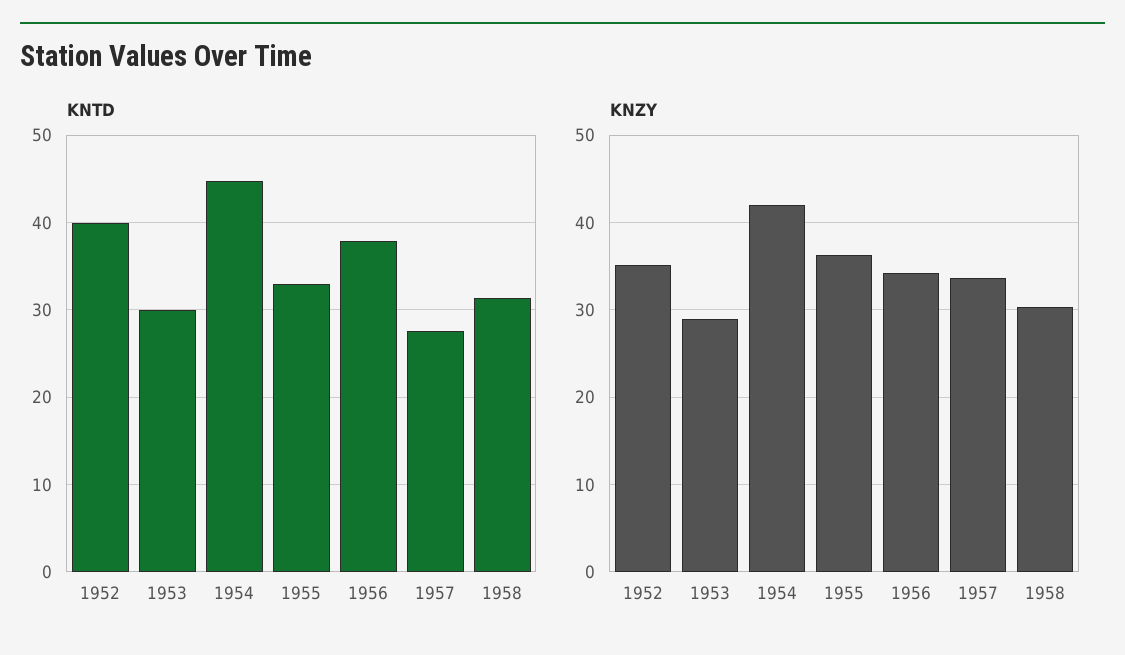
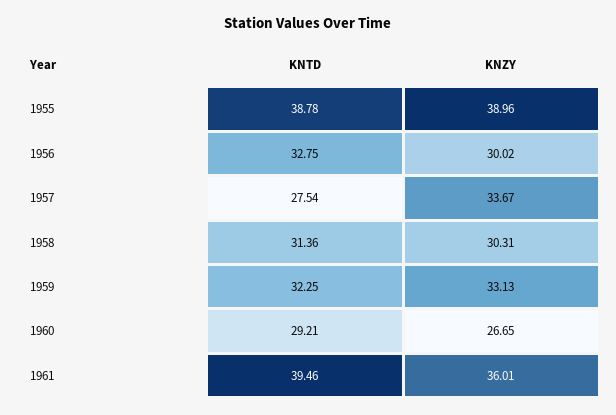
KNTD, 1952: 40 -> none
KNTD, 1953: 30 -> none
KNTD, 1954: 45 -> none
KNTD, 1955: 33 -> 38.78
KNTD, 1956: 38 -> 32.75
KNZY, 1952: 35 -> none
KNZY, 1953: 29 -> none
KNZY, 1954: 42 -> none
KNZY, 1955: 36 -> 38.96
KNZY, 1956: 34 -> 30.02
KNTD, 1959: none -> 32.25
KNZY, 1959: none -> 33.13
KNTD, 1960: none -> 29.21
KNZY, 1960: none -> 26.65
KNTD, 1961: none -> 39.46
KNZY, 1961: none -> 36.01

